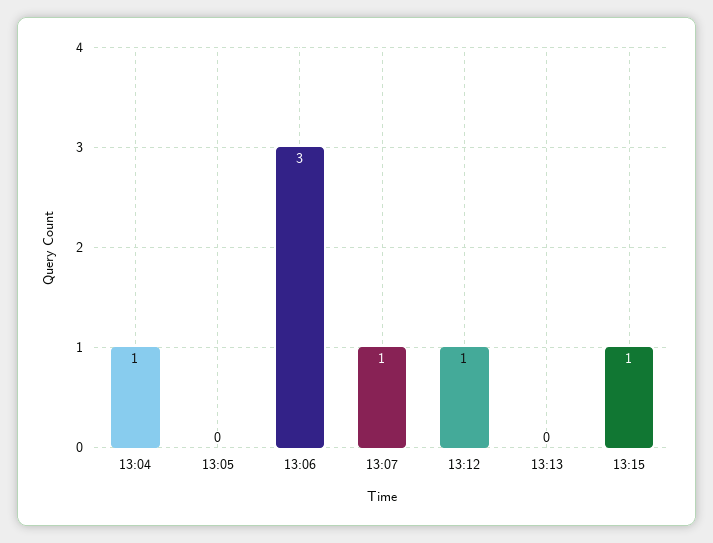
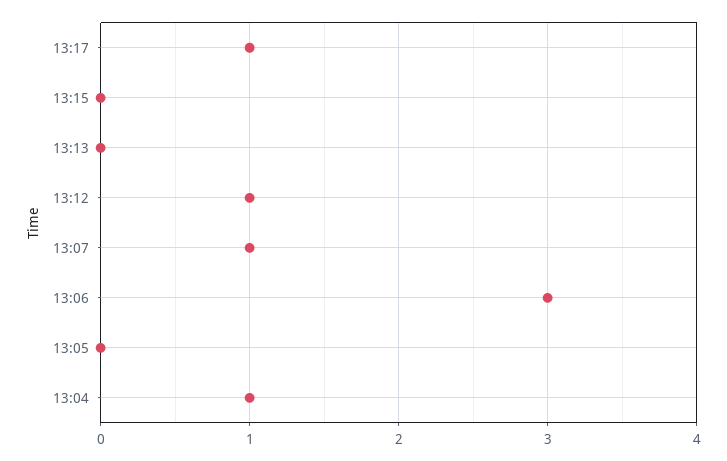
13:15: 1 -> 0
13:17: none -> 1

